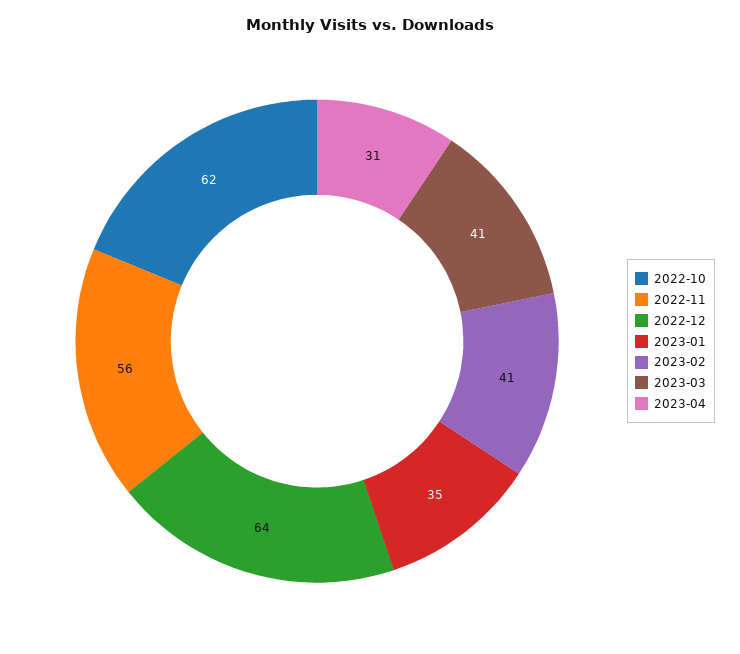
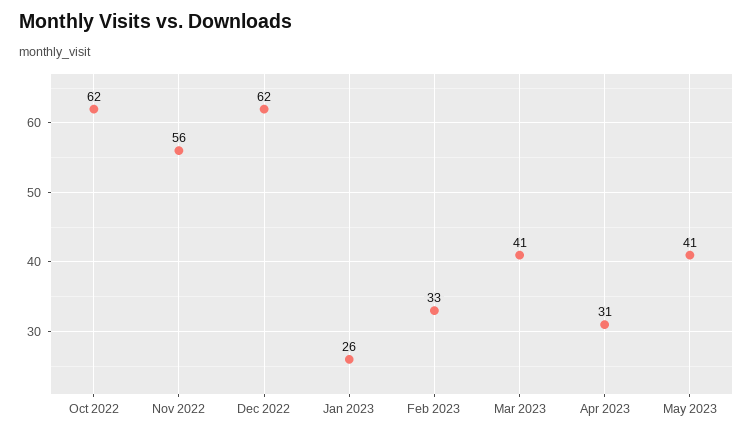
2022-12: 64 -> 62
2023-01: 35 -> 26
2023-02: 41 -> 33
May 2023: none -> 41

